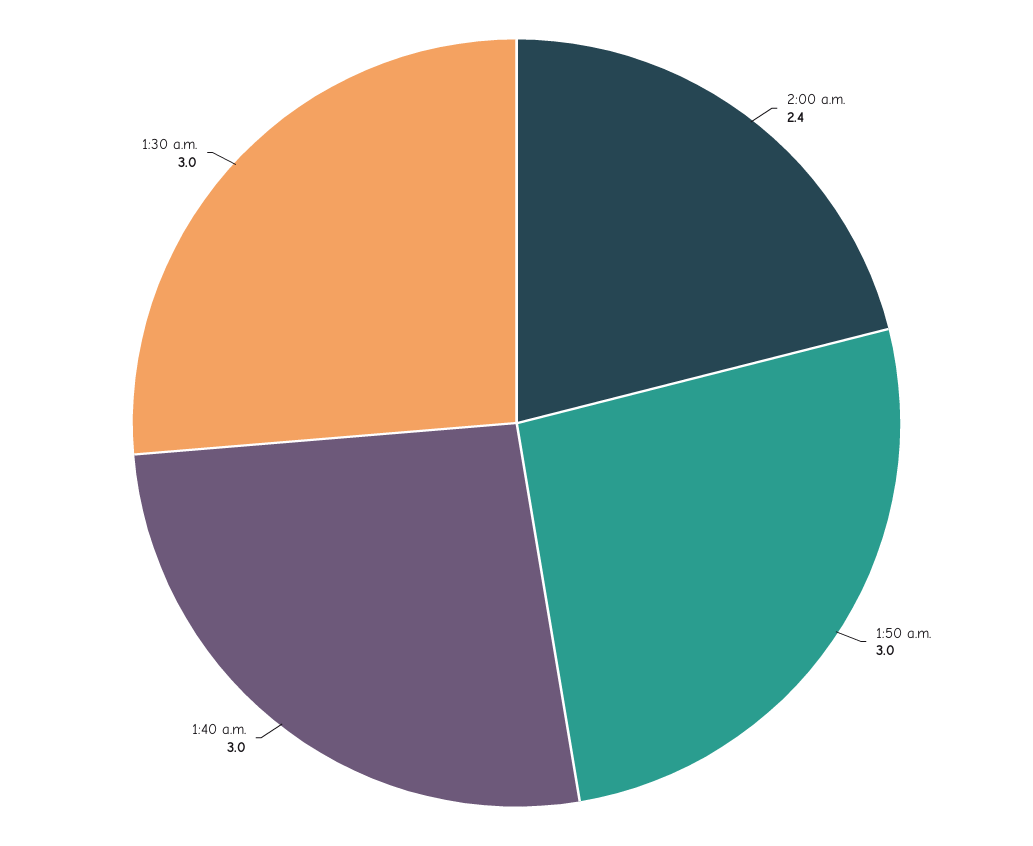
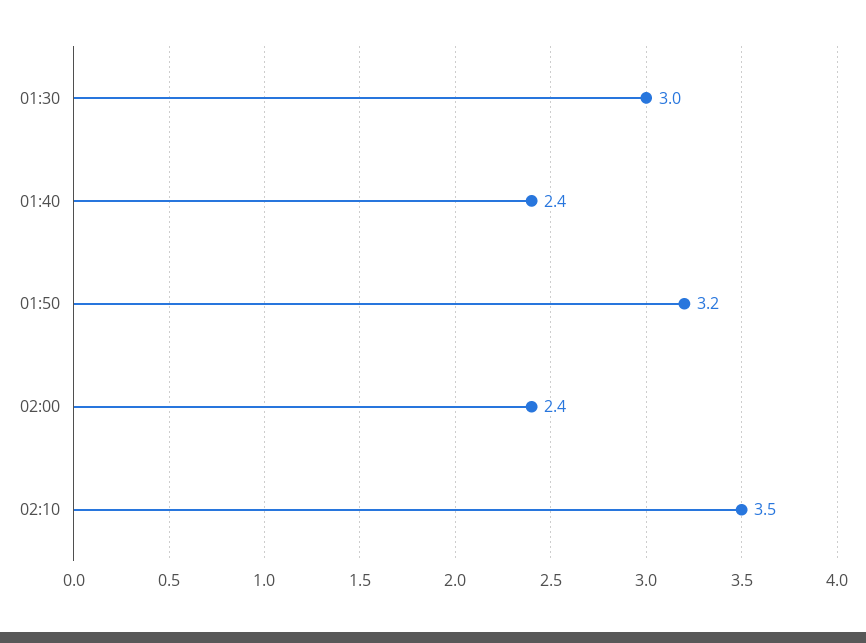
1:50 a.m.: 3 -> 3.2
1:40 a.m.: 3 -> 2.4
02:10: none -> 3.5

